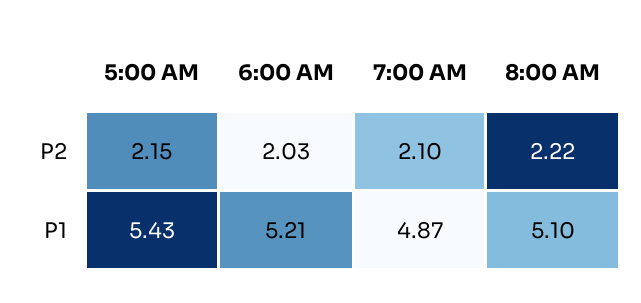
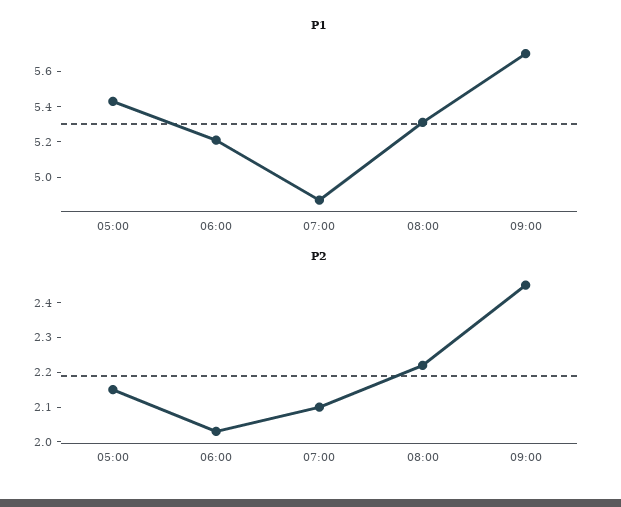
P1, 8:00 AM: 5.1 -> 5.3
P1, 09:00: none -> 5.7
P2, 09:00: none -> 2.45

